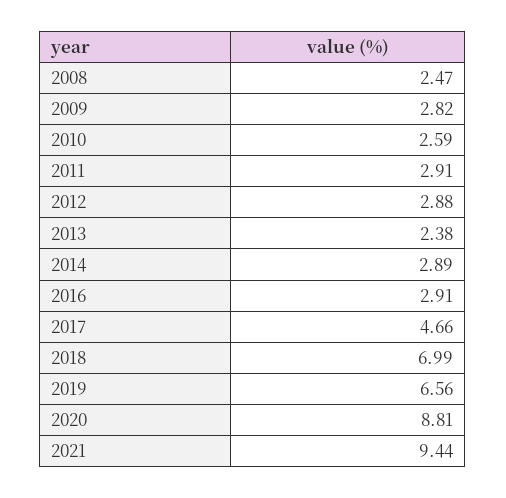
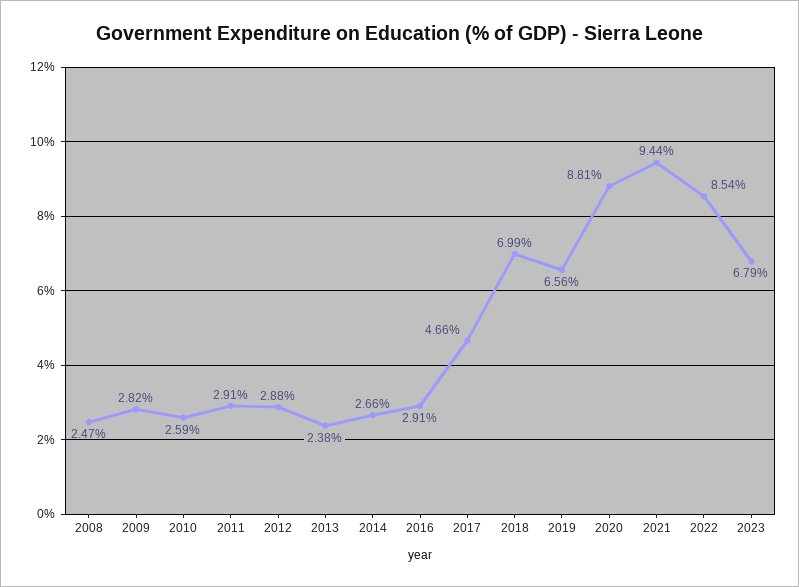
2014: 2.89 -> 2.66
2022: none -> 8.54
2023: none -> 6.79

